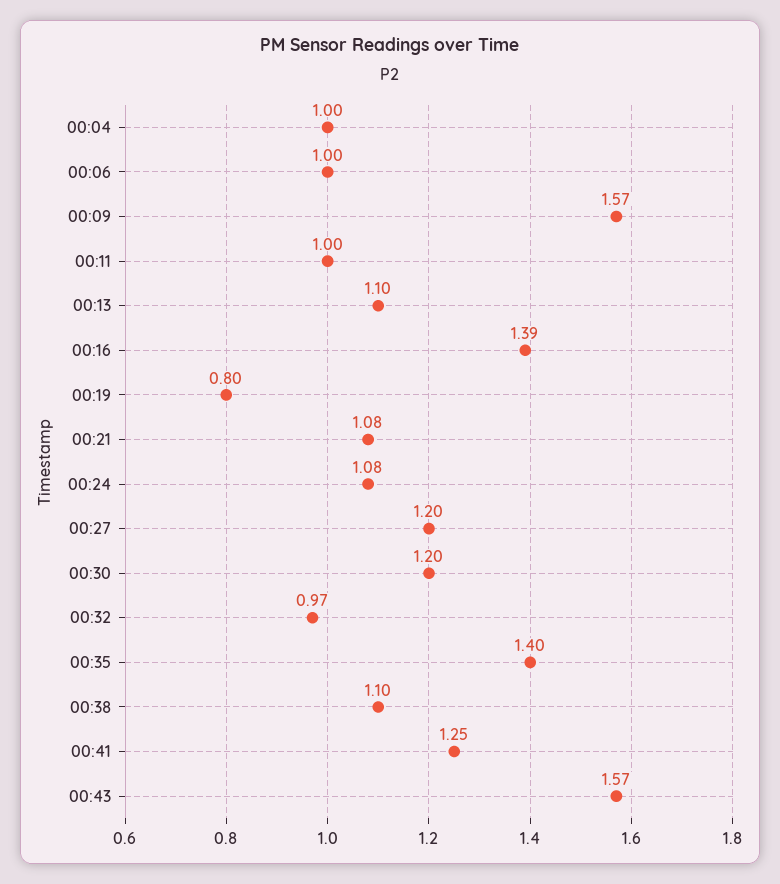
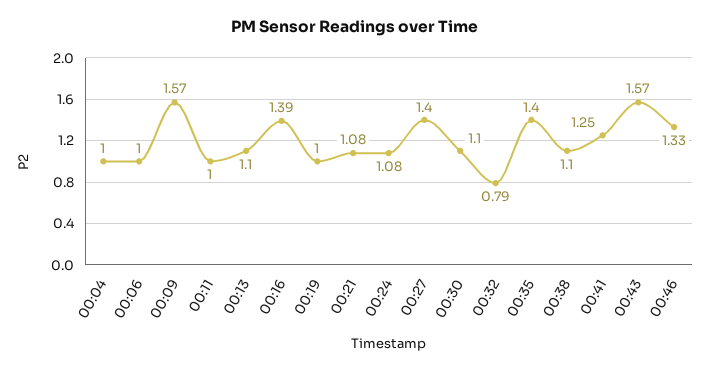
00:19: 0.8 -> 1
00:27: 1.2 -> 1.4
00:30: 1.2 -> 1.1
00:32: 0.97 -> 0.79
00:46: none -> 1.33

